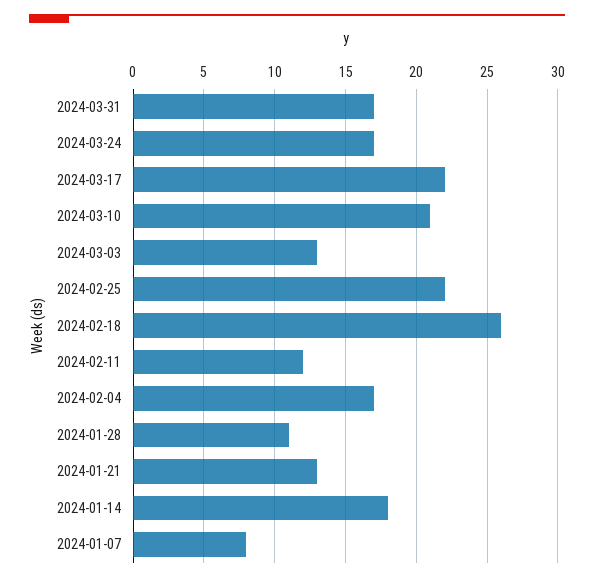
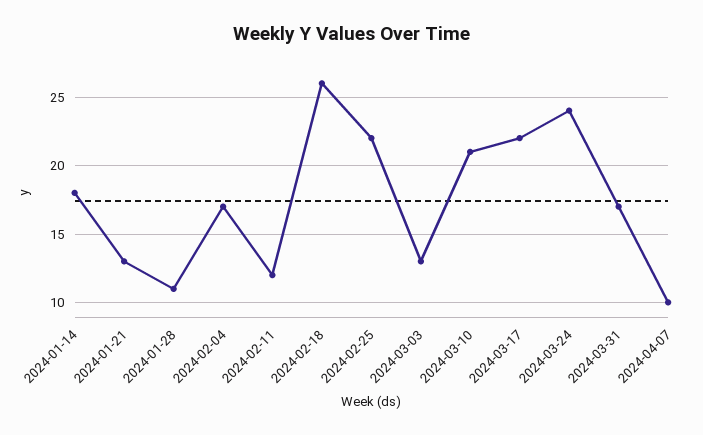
2024-03-24: 17 -> 24
2024-01-07: 8 -> none
2024-04-07: none -> 10

